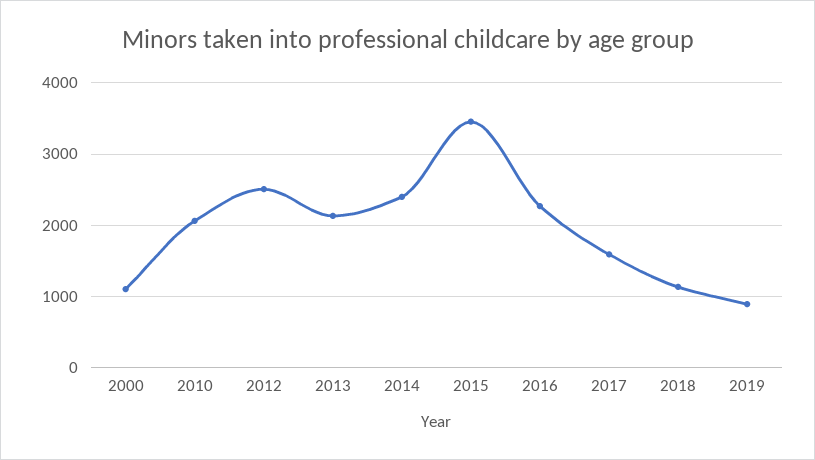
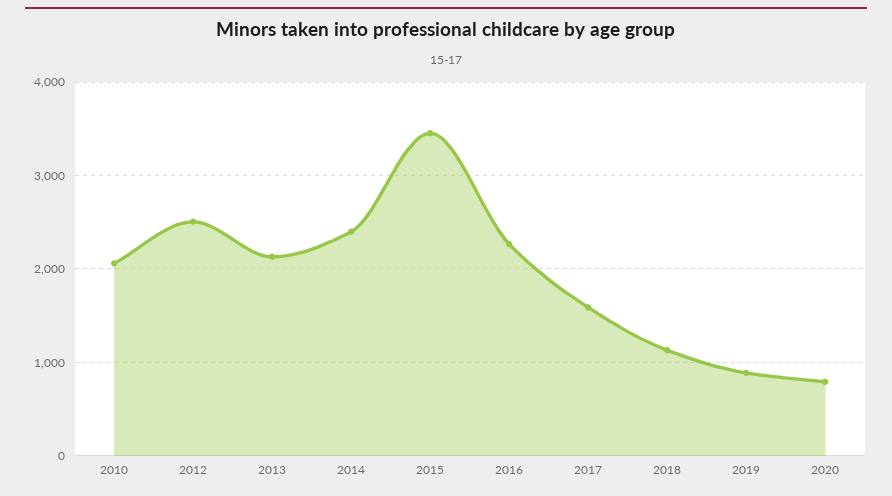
2000: 1100 -> none
2020: none -> 800

